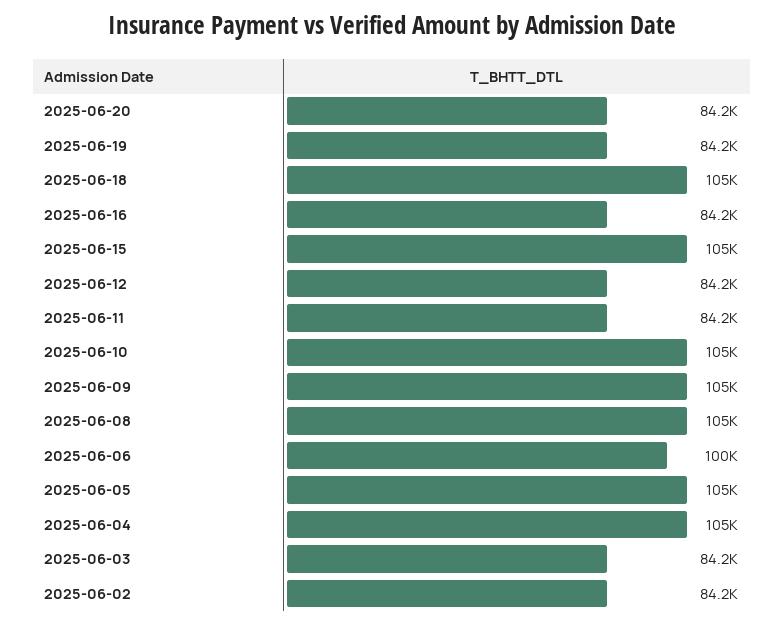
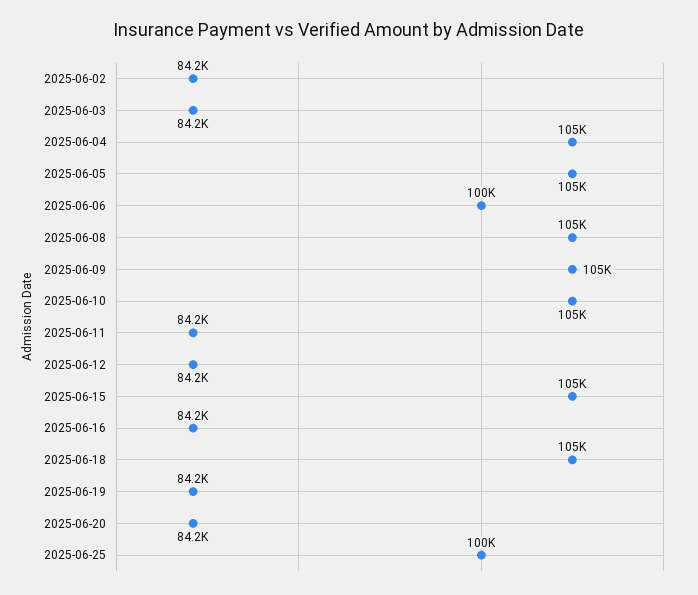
2025-06-25: none -> 100000

